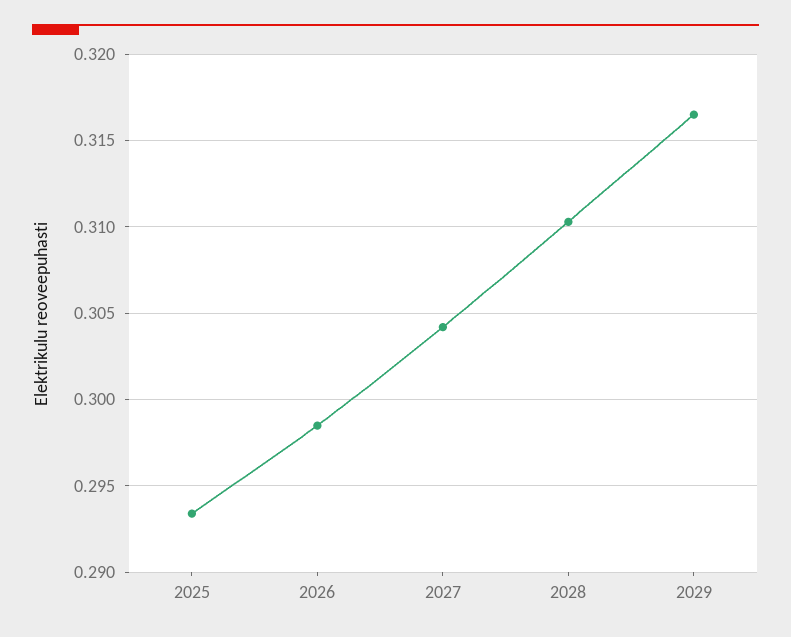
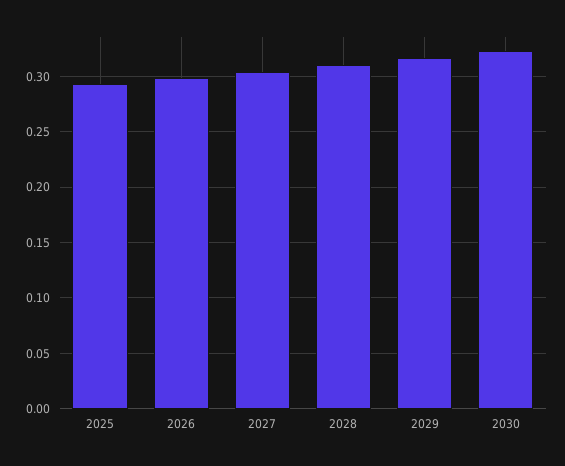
2030: none -> 0.32

